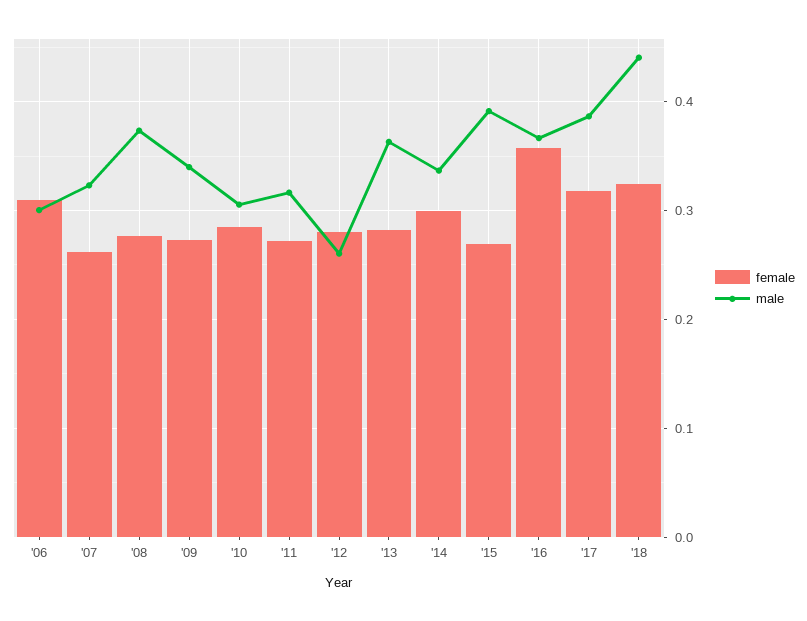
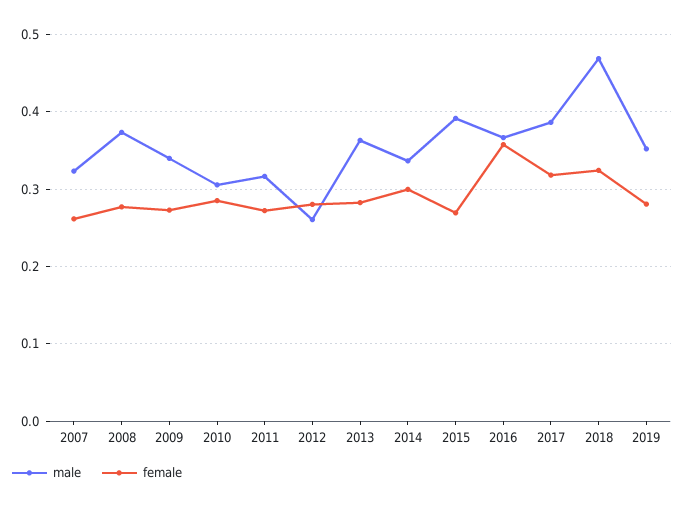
female, '06: 0.31 -> none
male, '06: 0.3 -> none
male, '18: 0.44 -> 0.47
male, 2019: none -> 0.35
female, 2019: none -> 0.28

